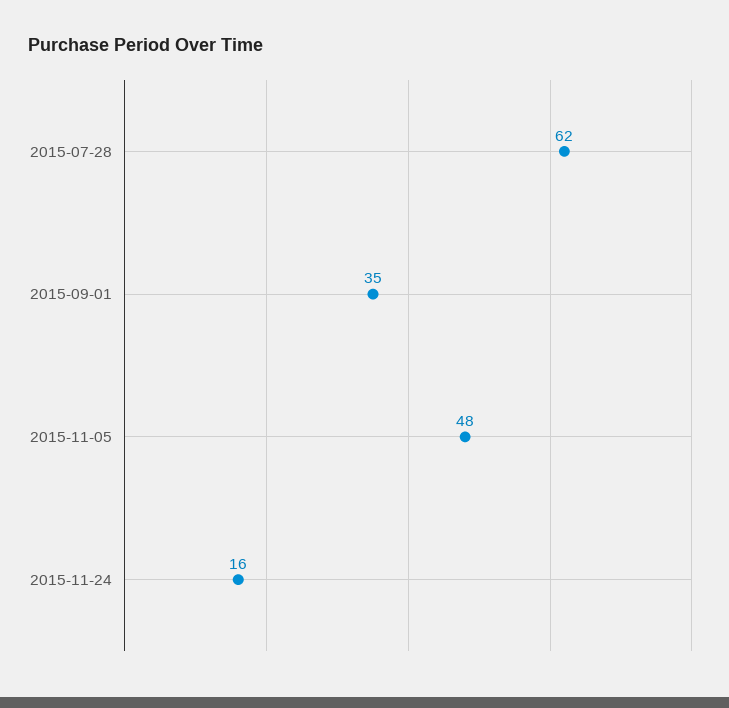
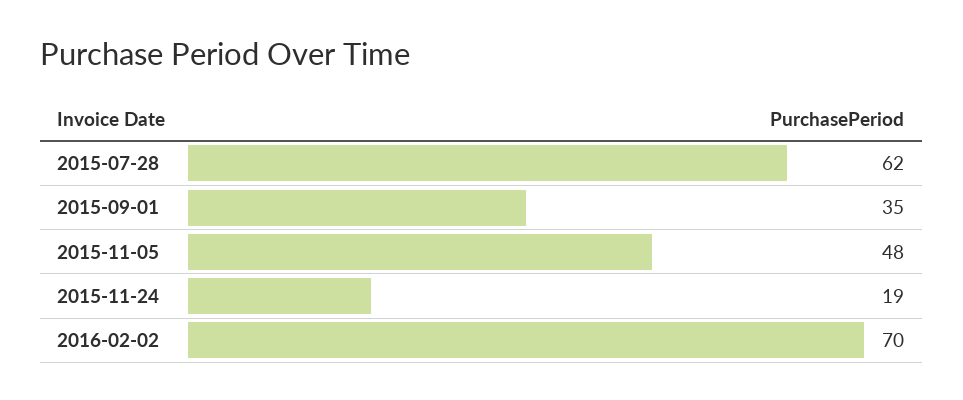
2015-11-24: 16 -> 19
2016-02-02: none -> 70

